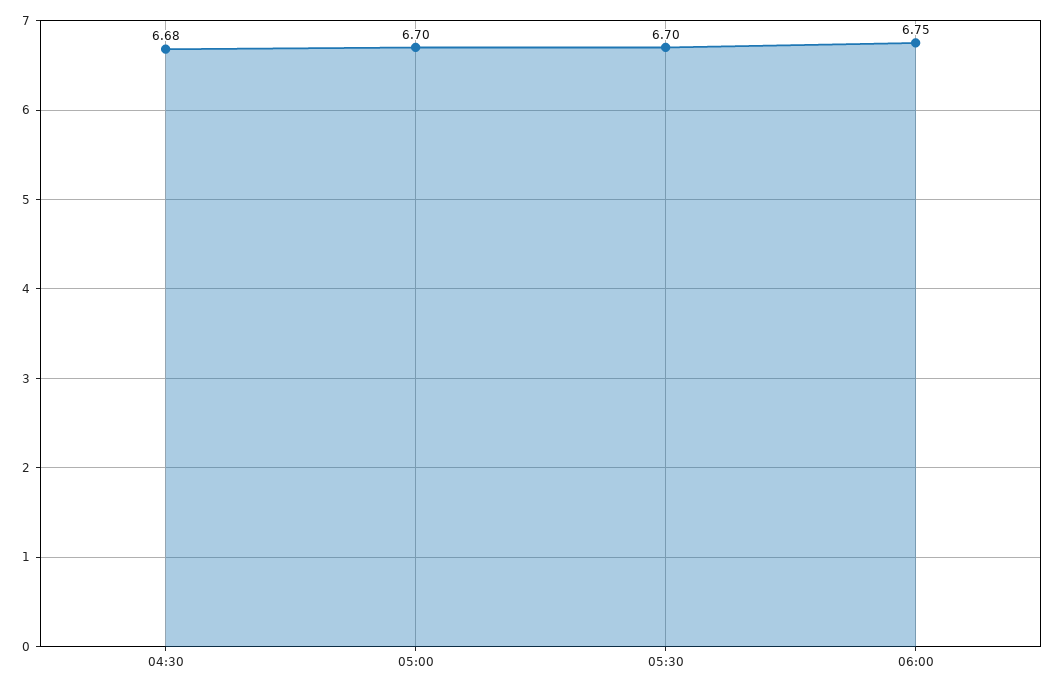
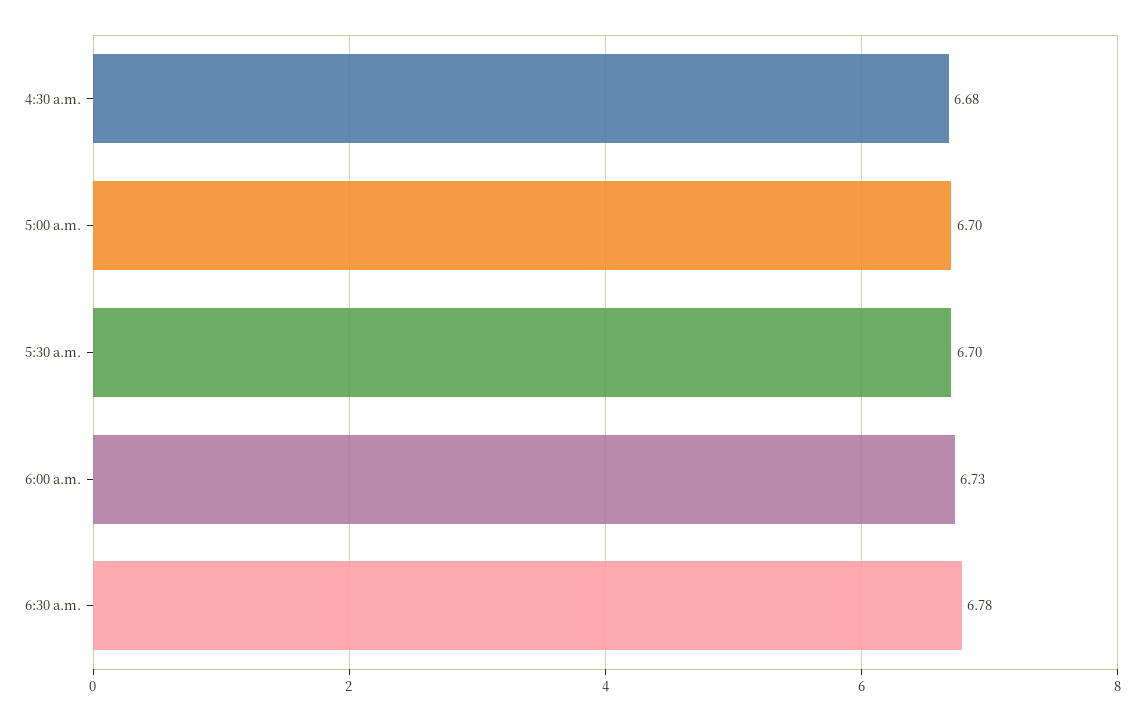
06:00: 6.75 -> 6.73
6:30 a.m.: none -> 6.78

